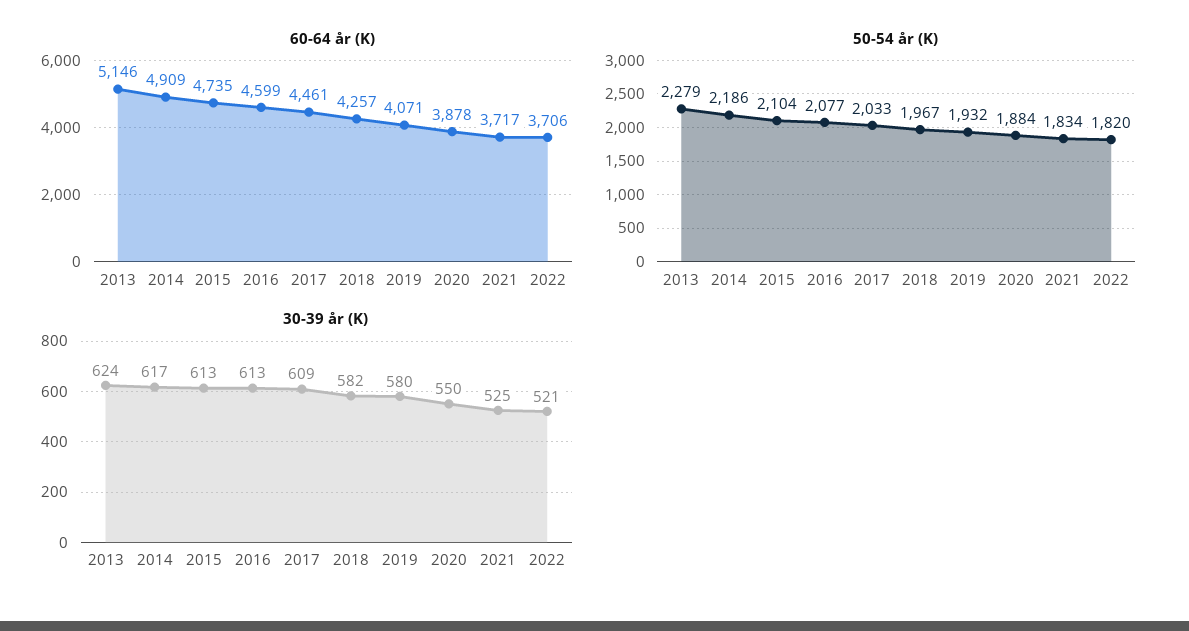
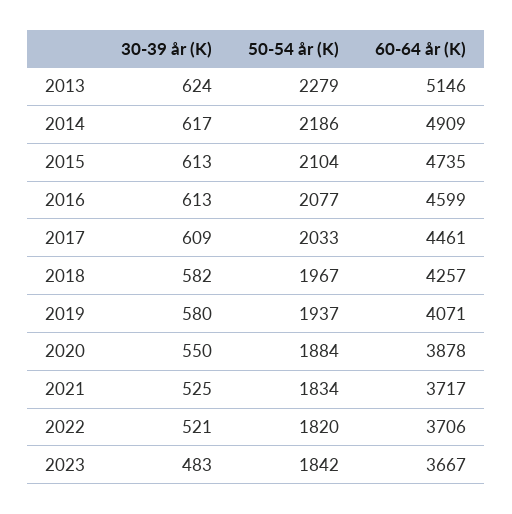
50-54 år (K), 2019: 1932 -> 1937
30-39 år (K), 2023: none -> 483
50-54 år (K), 2023: none -> 1842
60-64 år (K), 2023: none -> 3667

